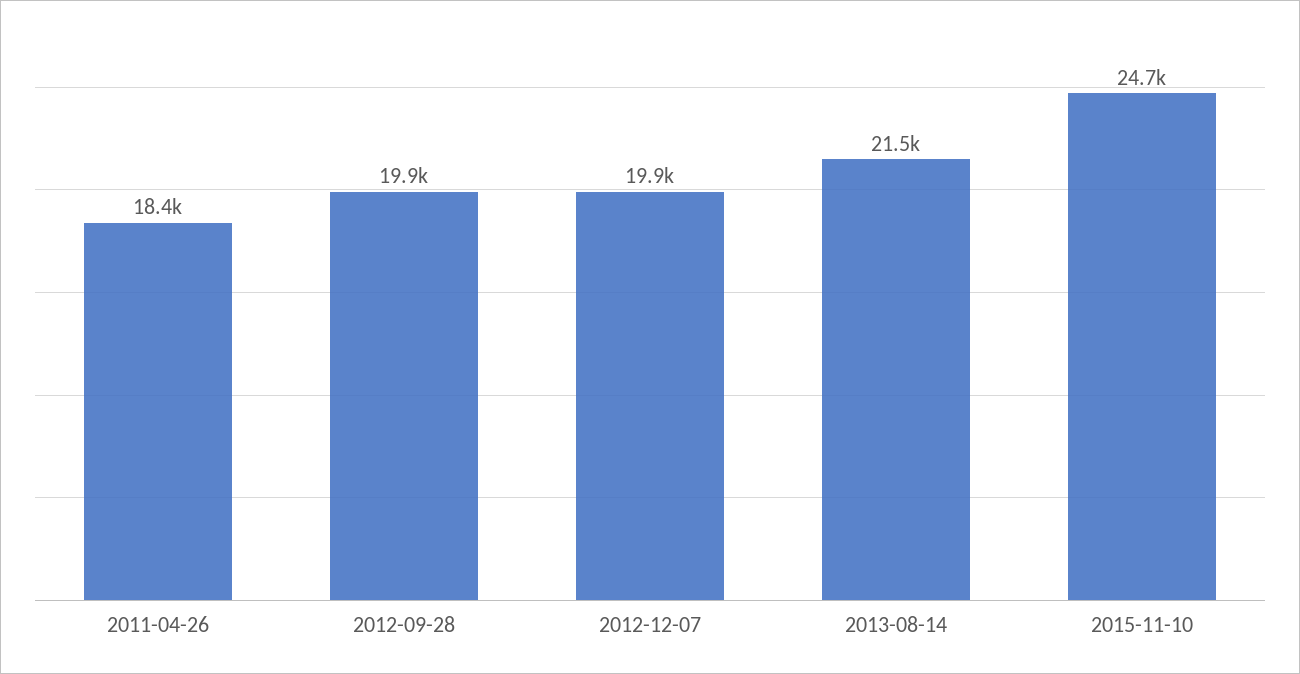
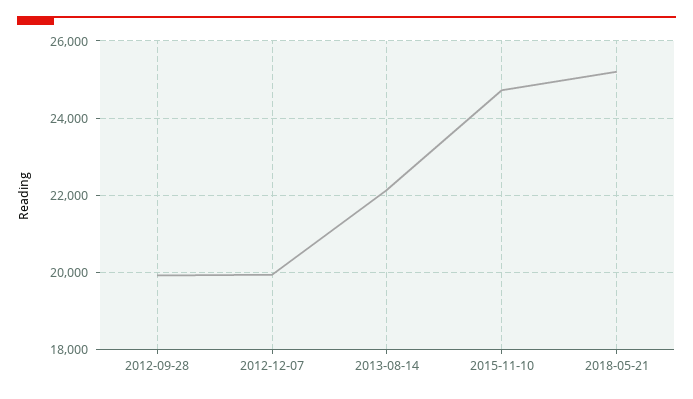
2011-04-26: 18400 -> none
2013-08-14: 21500 -> 22200
2018-05-21: none -> 25200

